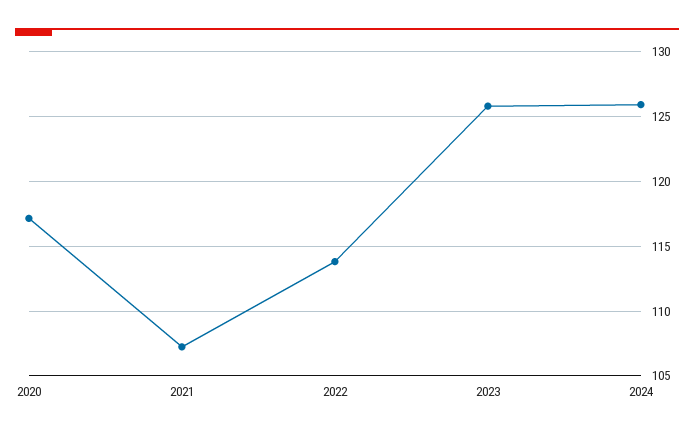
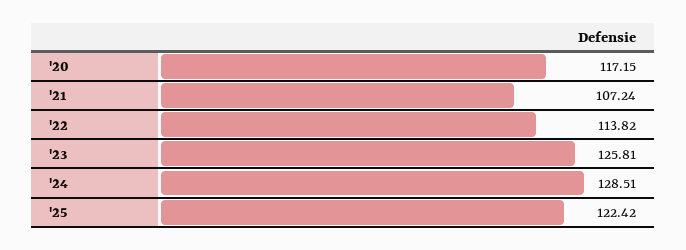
2024: 126 -> 128.51
'25: none -> 122.42

